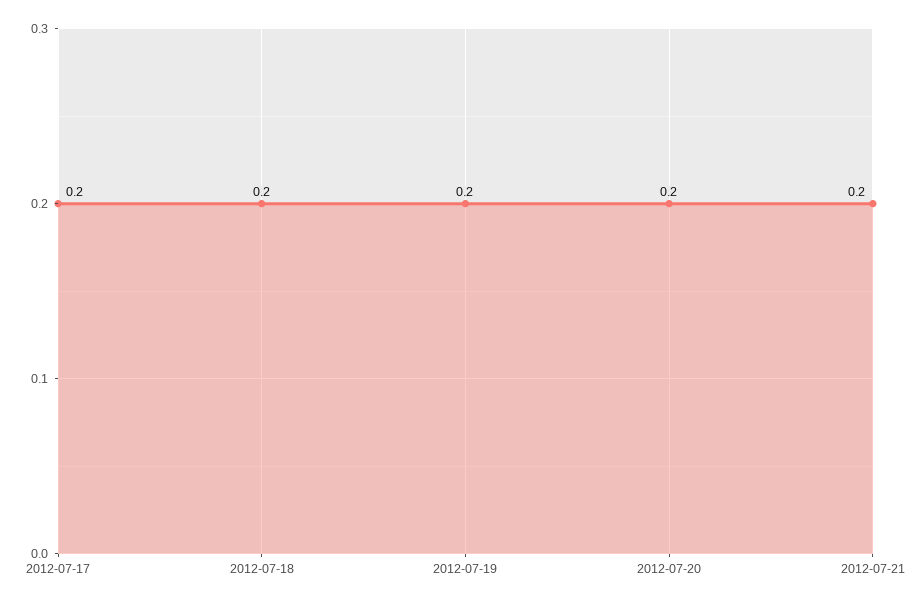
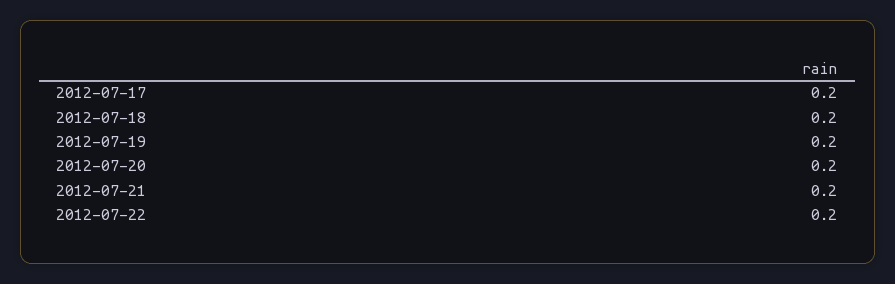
2012-07-22: none -> 0.2

